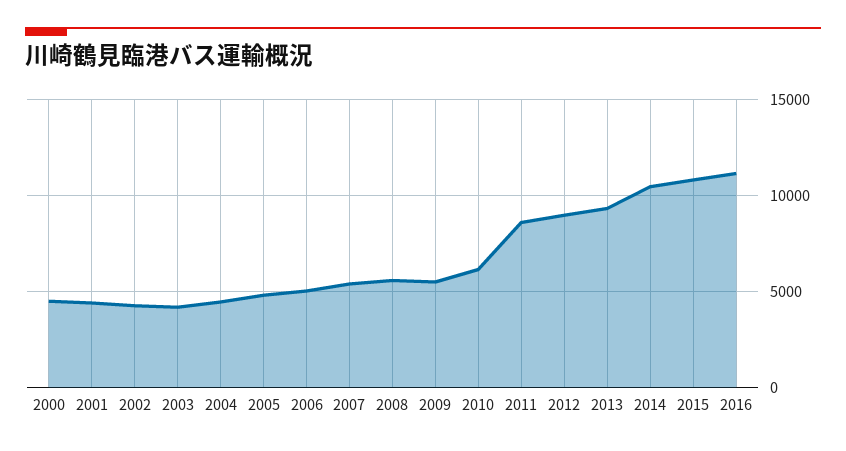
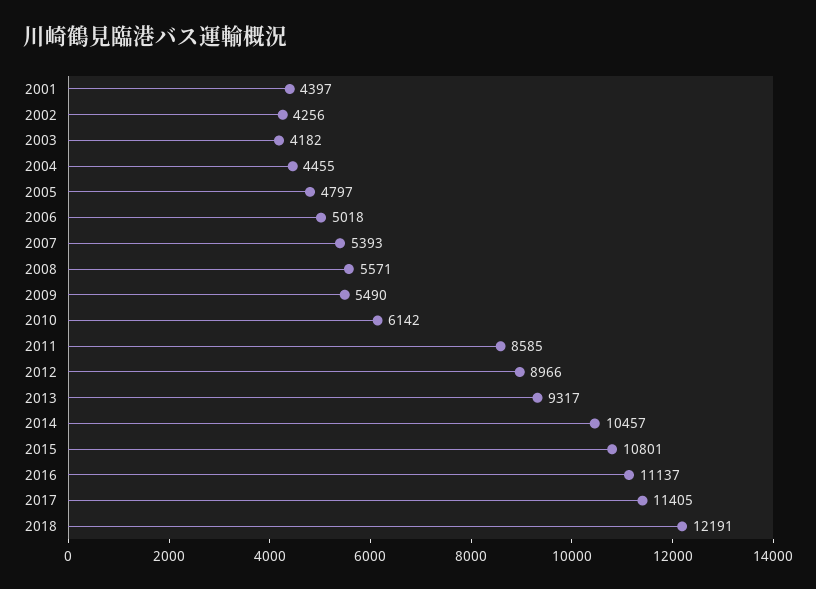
2000: 4500 -> none
2017: none -> 11405
2018: none -> 12191

